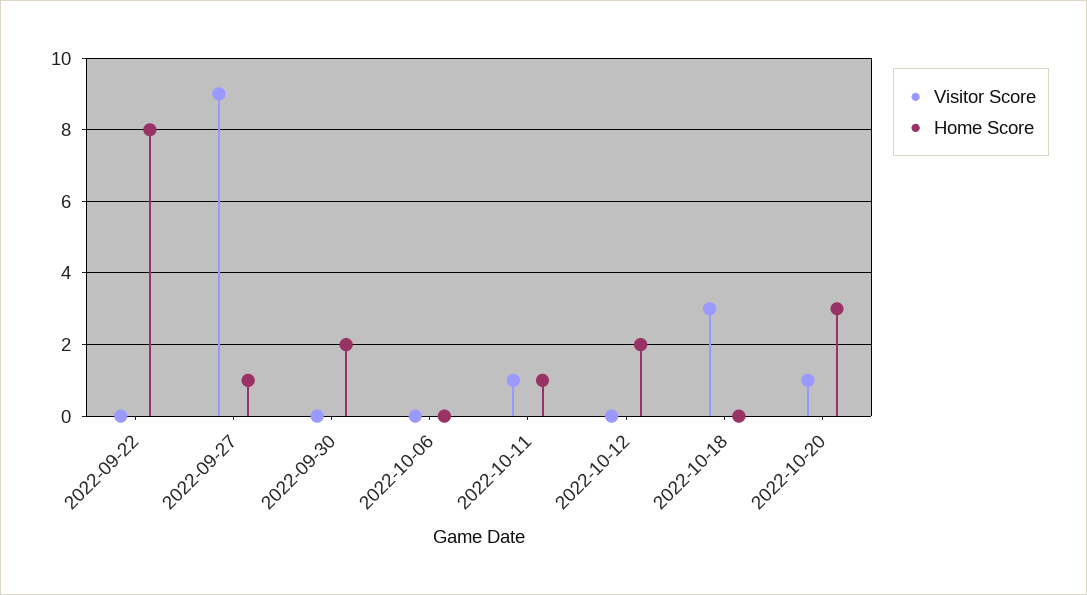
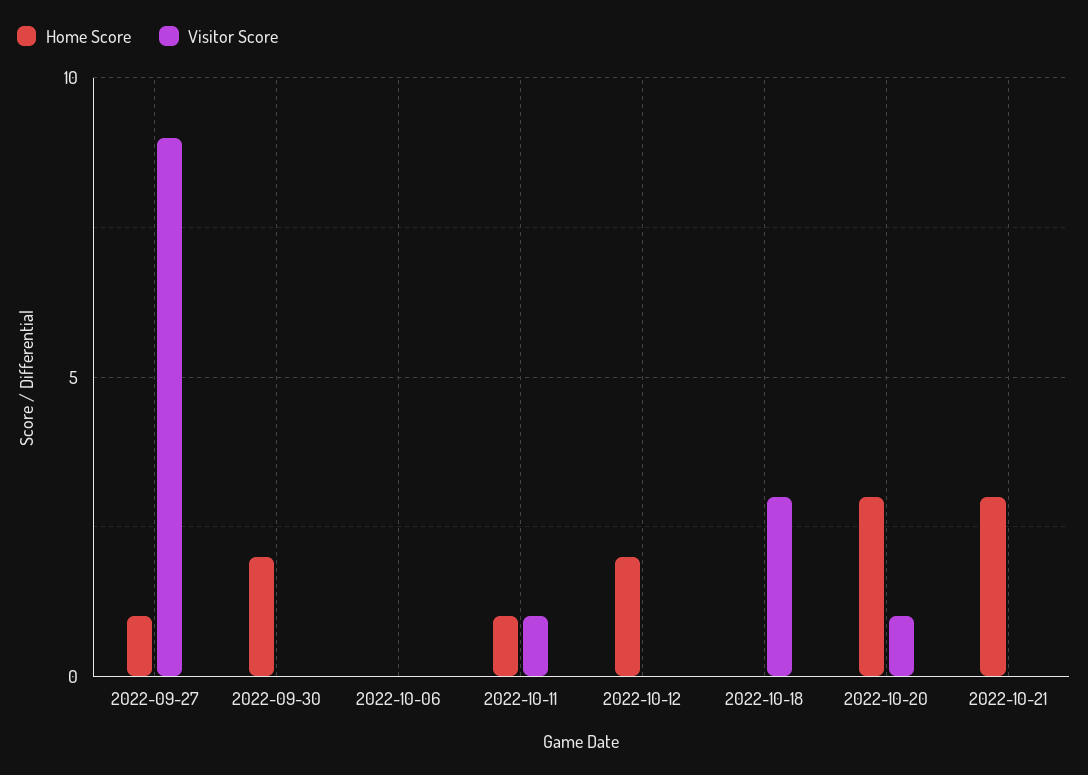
Visitor Score, 2022-09-22: 0 -> none
Home Score, 2022-09-22: 8 -> none
Home Score, 2022-10-21: none -> 3
Visitor Score, 2022-10-21: none -> 0

